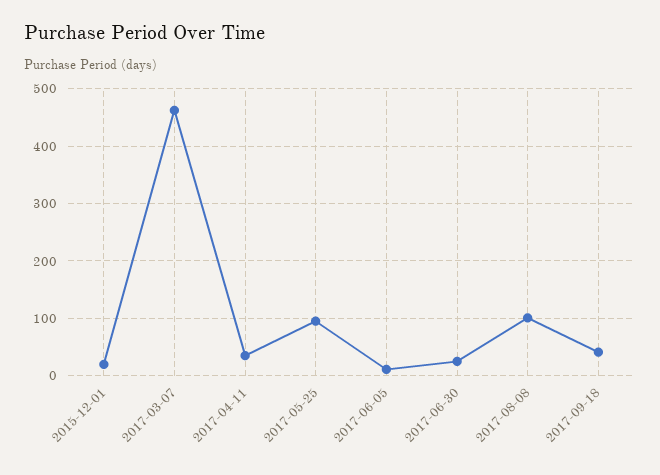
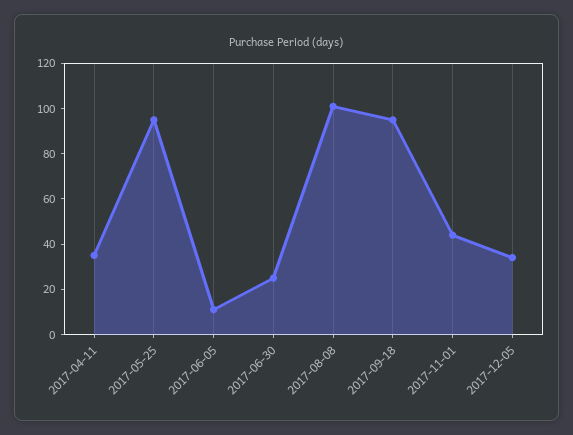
2015-12-01: 20 -> none
2017-03-07: 460 -> none
2017-09-18: 40 -> 95
2017-11-01: none -> 45
2017-12-05: none -> 35

